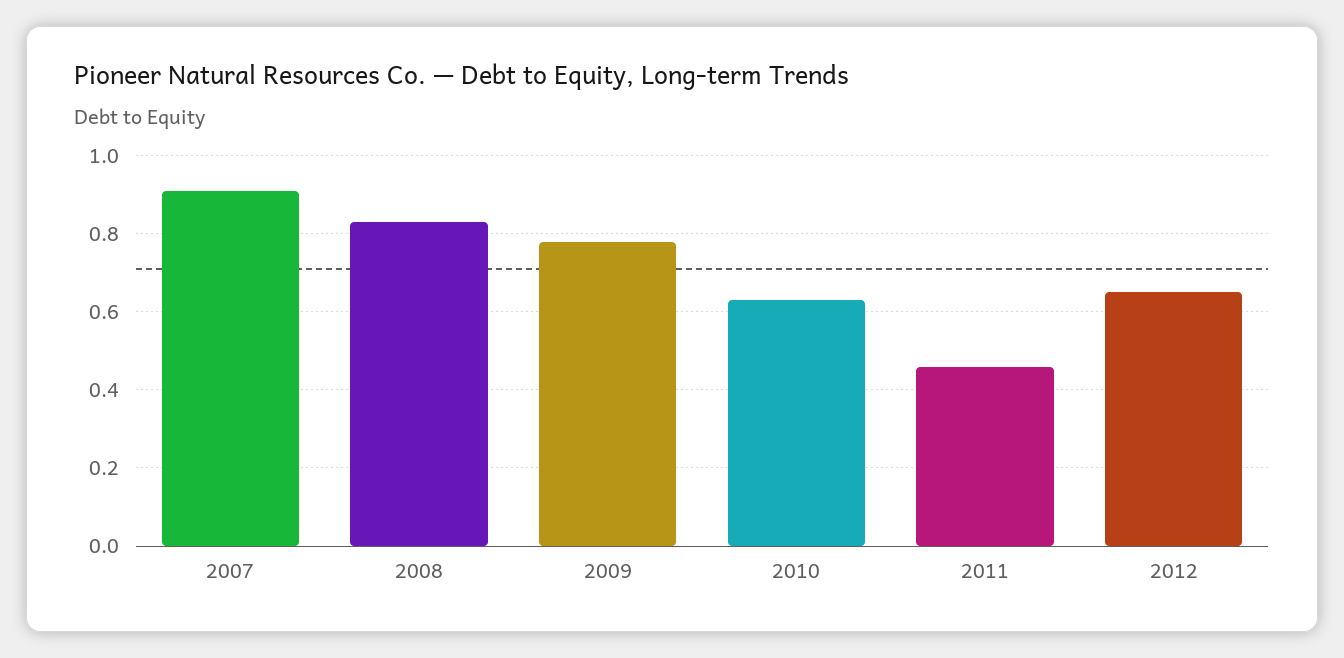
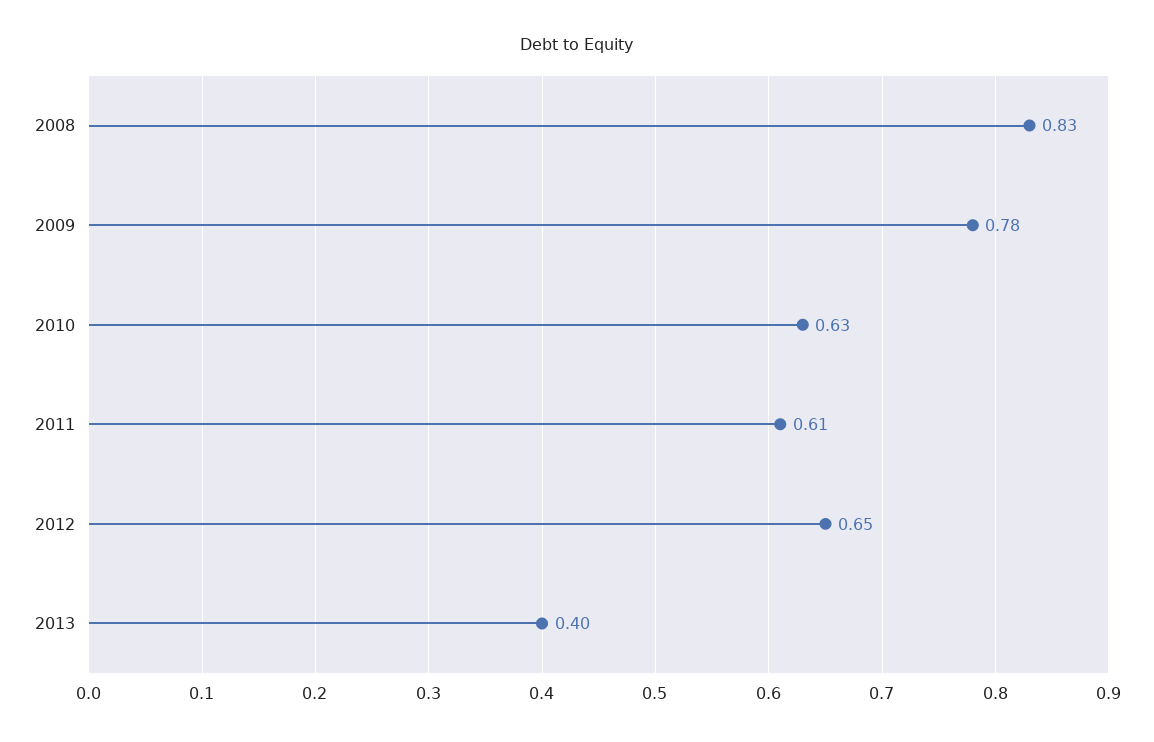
2007: 0.9 -> none
2011: 0.45 -> 0.61
2013: none -> 0.4

